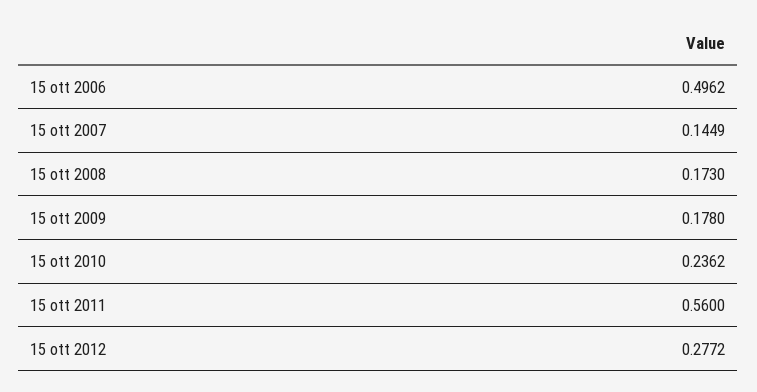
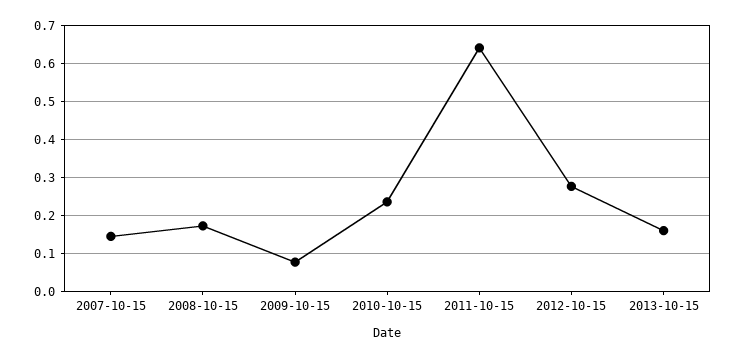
15 ott 2006: 0.4962 -> none
15 ott 2009: 0.178 -> 0.08
15 ott 2011: 0.56 -> 0.64
2013-10-15: none -> 0.16

